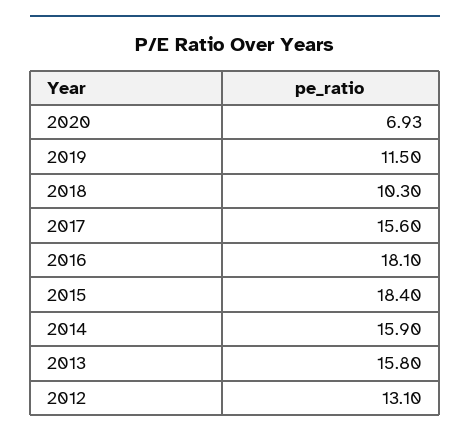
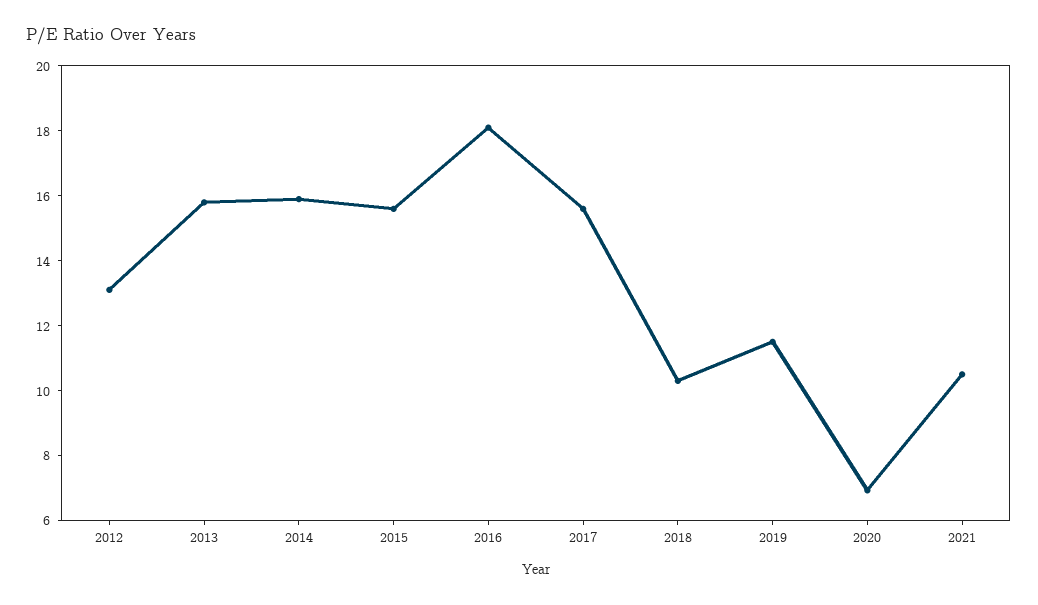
2015: 18.4 -> 15.5
2021: none -> 10.5

